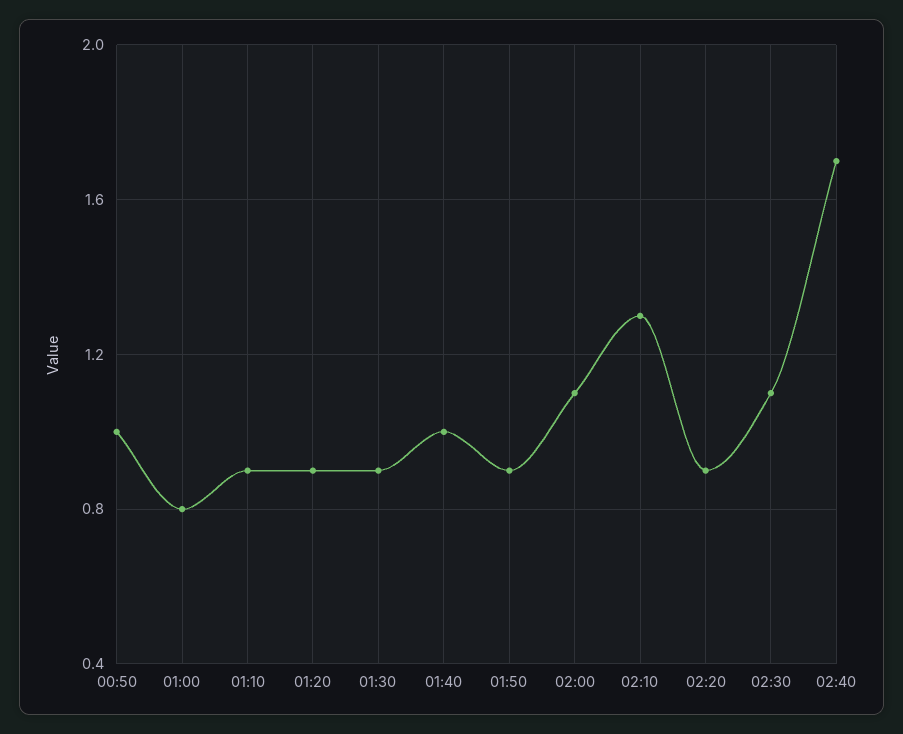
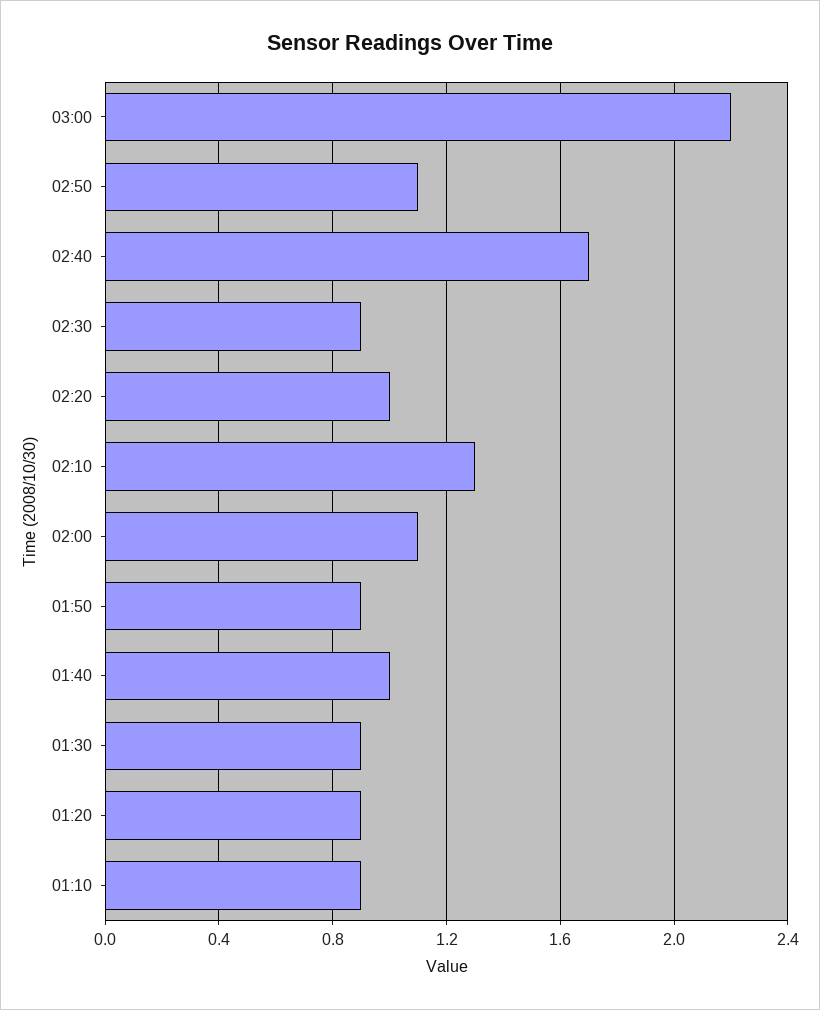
00:50: 1 -> none
01:00: 0.8 -> none
02:20: 0.9 -> 1
02:30: 1.1 -> 0.9
03:00: none -> 2.2
02:50: none -> 1.1

